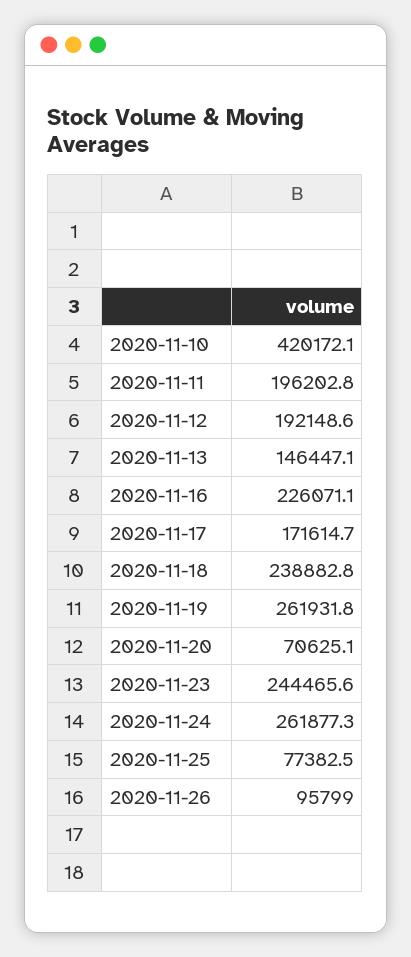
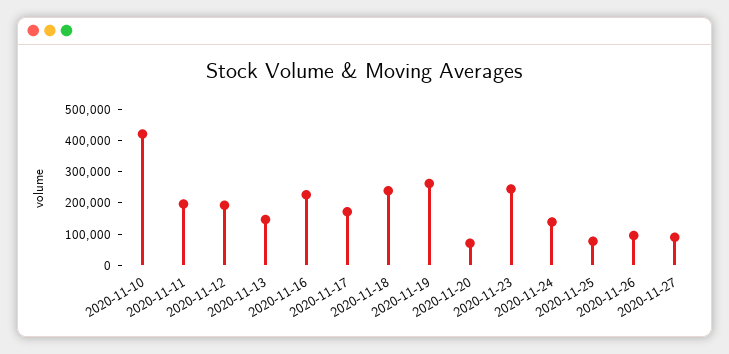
2020-11-24: 261877.3 -> 150000
2020-11-27: none -> 100000

